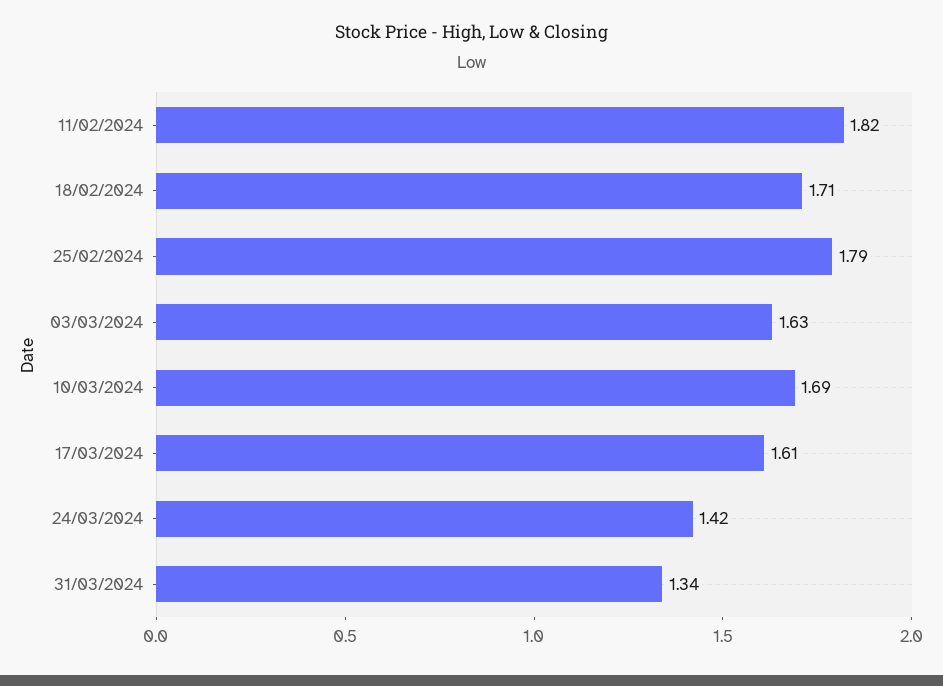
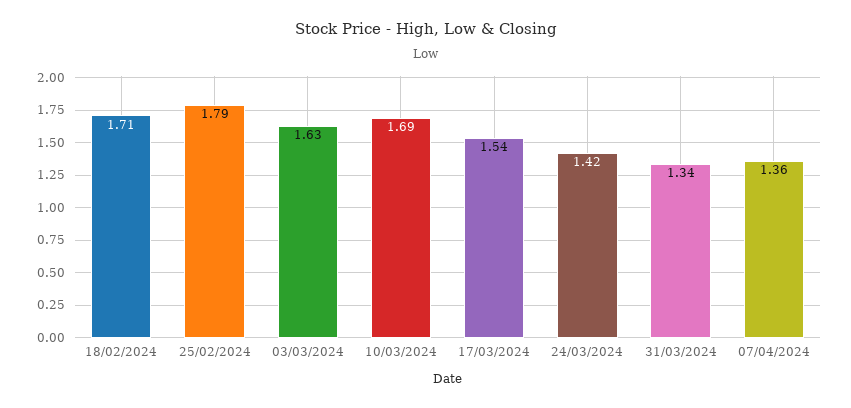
11/02/2024: 1.82 -> none
17/03/2024: 1.61 -> 1.54
07/04/2024: none -> 1.36

